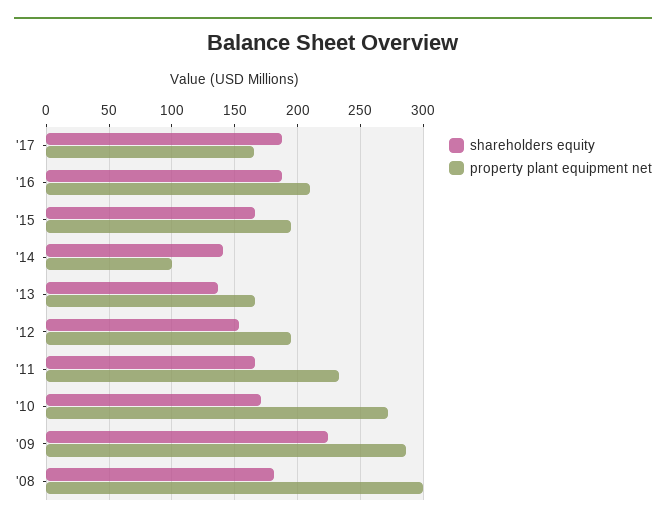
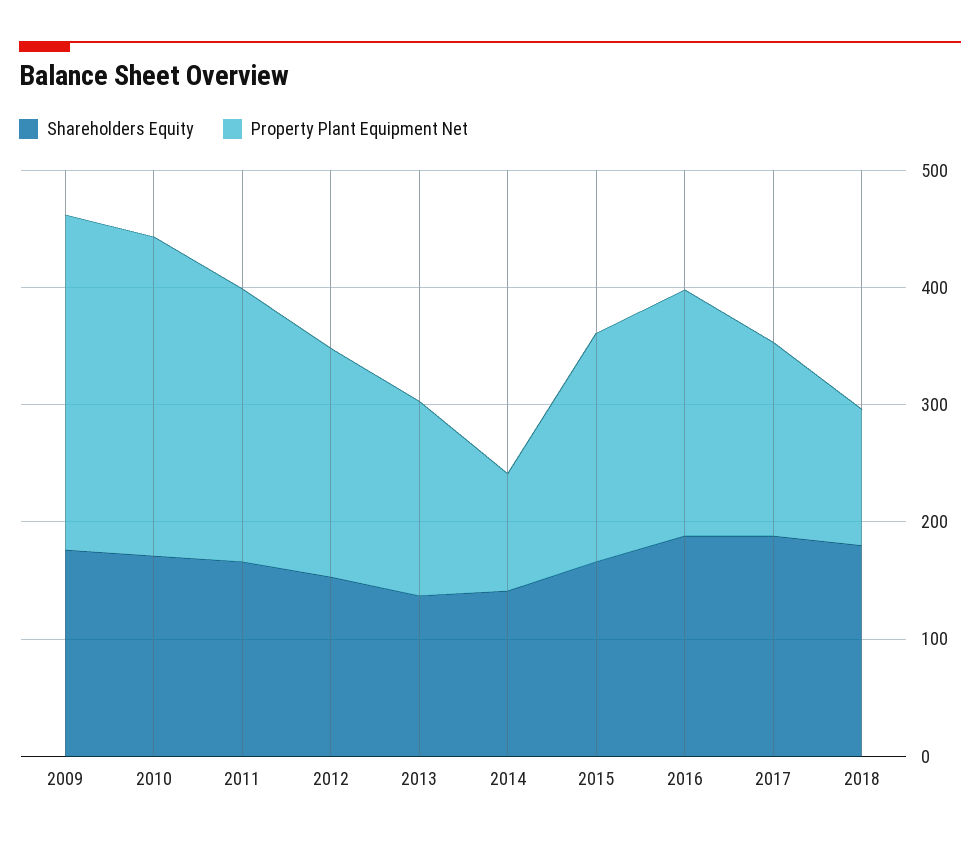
shareholders equity, '09: 225 -> 180
shareholders equity, '08: 180 -> none
property plant equipment net, '08: 300 -> none
shareholders equity, 2018: none -> 180
property plant equipment net, 2018: none -> 120

